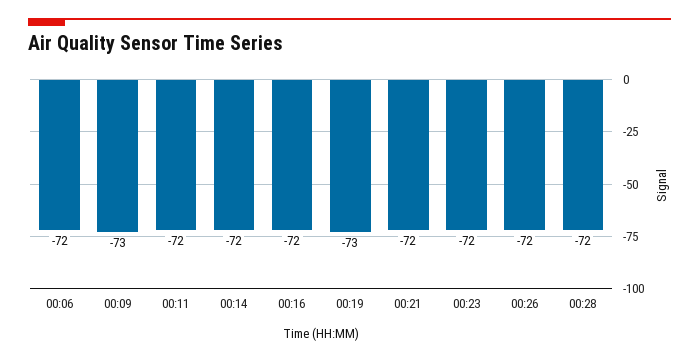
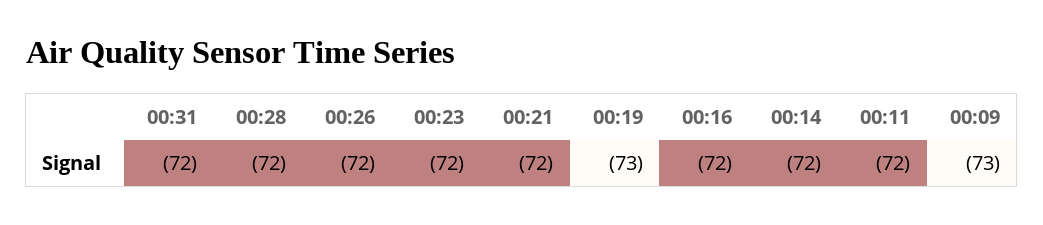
00:06: -72 -> none
00:31: none -> -72

